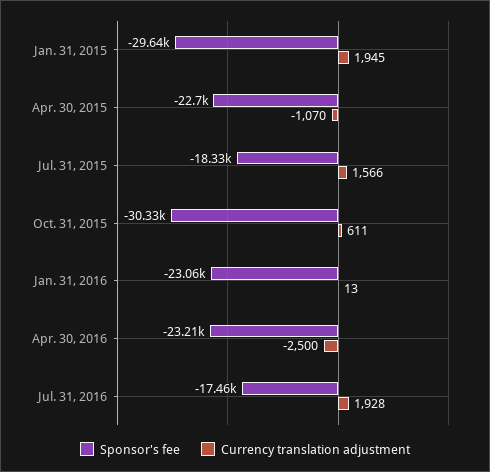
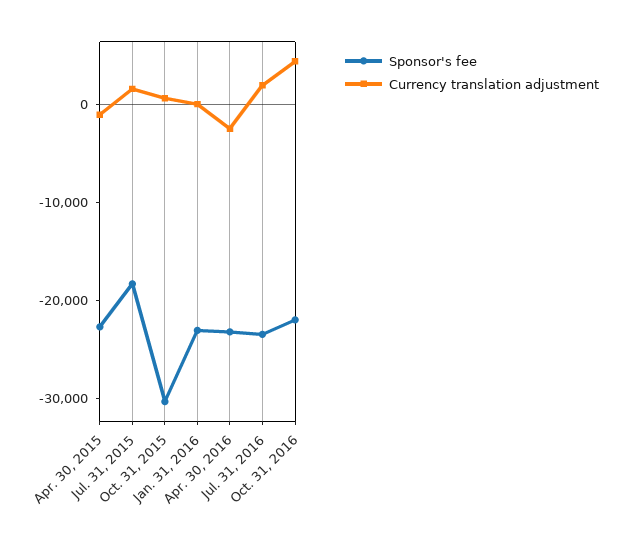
Sponsor's fee, Jan. 31, 2015: -29640 -> none
Currency translation adjustment, Jan. 31, 2015: 1945 -> none
Sponsor's fee, Jul. 31, 2016: -17460 -> -24000
Sponsor's fee, Oct. 31, 2016: none -> -22000
Currency translation adjustment, Oct. 31, 2016: none -> 4000

